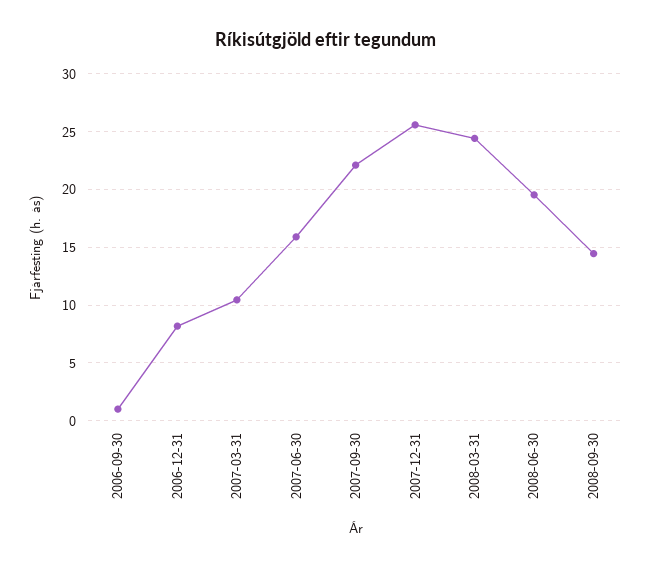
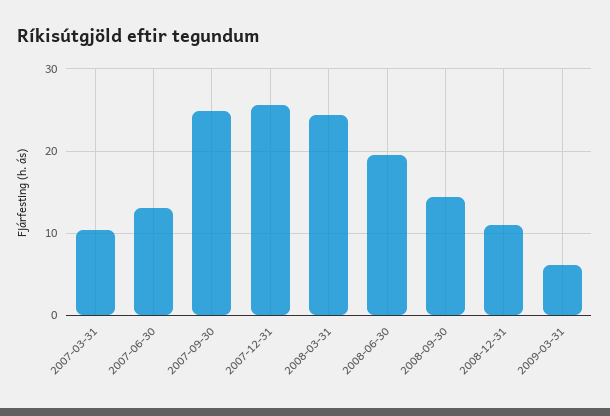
2006-09-30: 1 -> none
2006-12-31: 8 -> none
2007-06-30: 16 -> 13
2007-09-30: 22 -> 25
2008-12-31: none -> 11
2009-03-31: none -> 6

